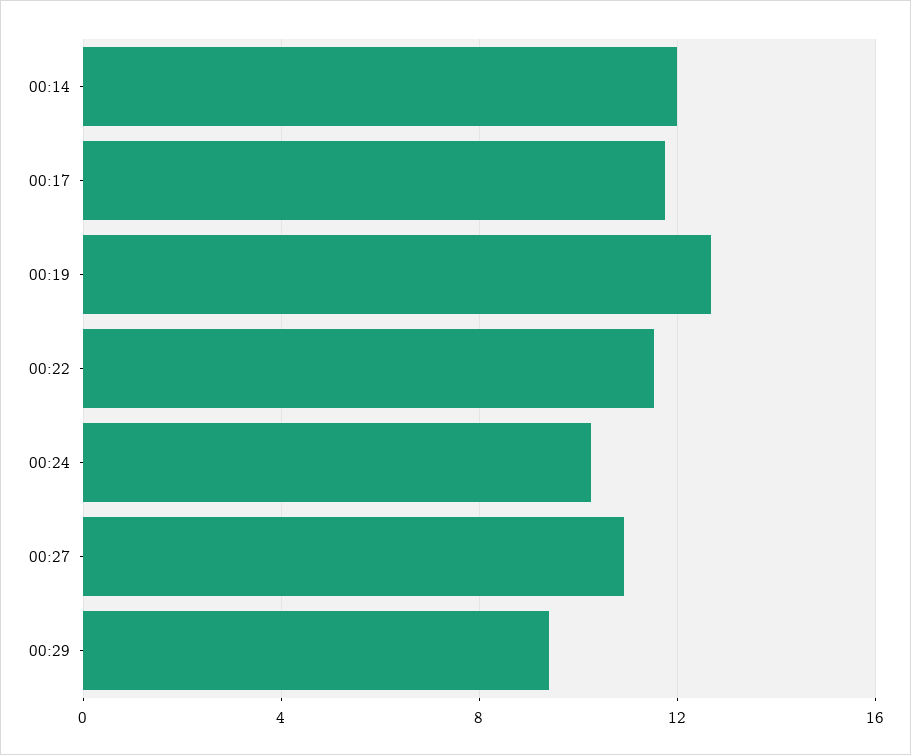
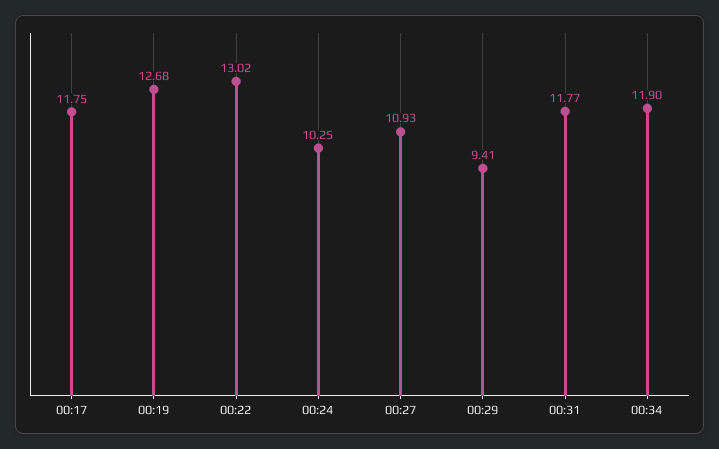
00:14: 12 -> none
00:22: 11.5 -> 13.02
00:31: none -> 11.77
00:34: none -> 11.9

